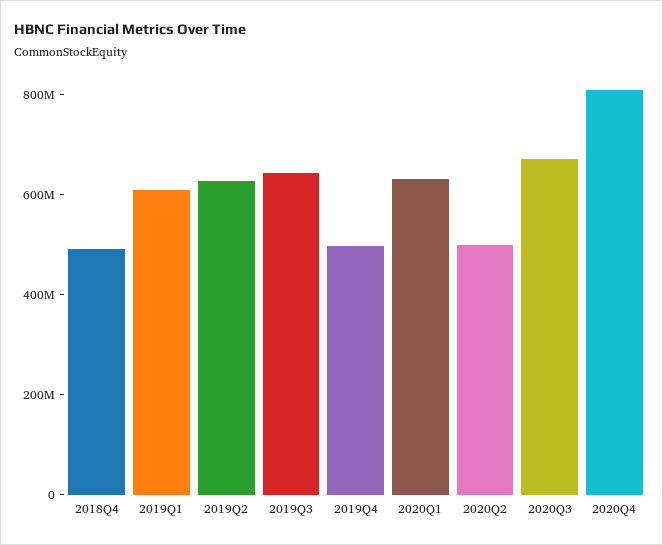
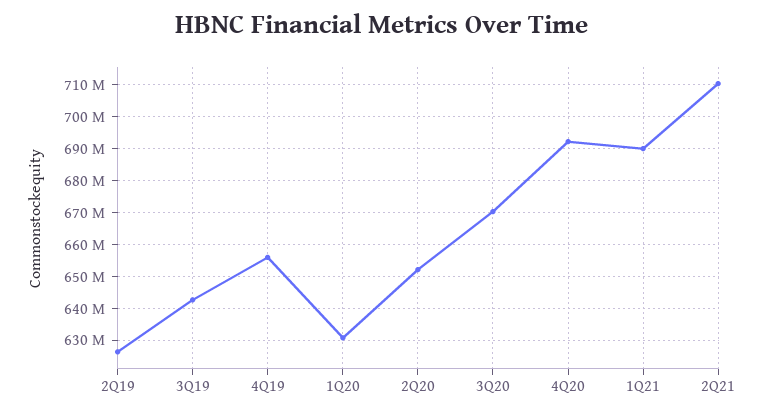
2018Q4: 500000000 -> none
2019Q1: 600000000 -> none
2019Q4: 500000000 -> 656000000
2020Q2: 500000000 -> 652000000
2020Q4: 800000000 -> 692000000
1Q21: none -> 690000000
2Q21: none -> 710000000

